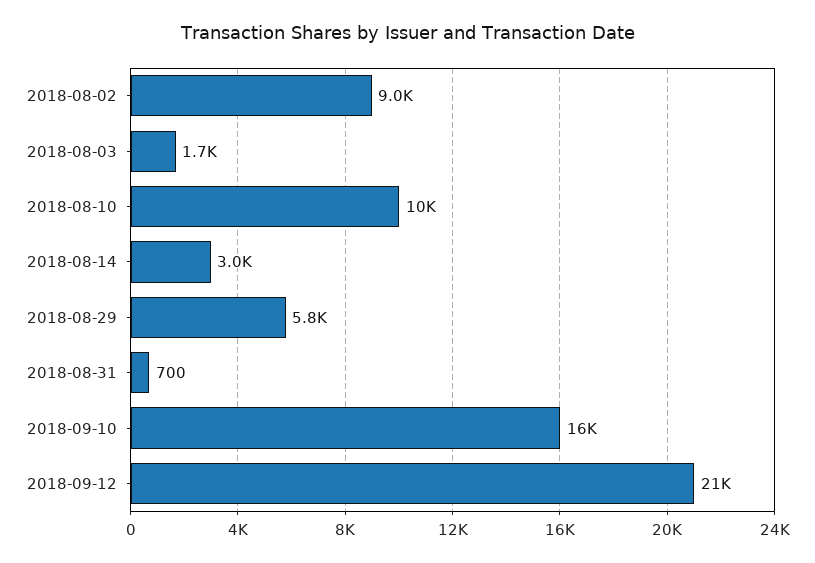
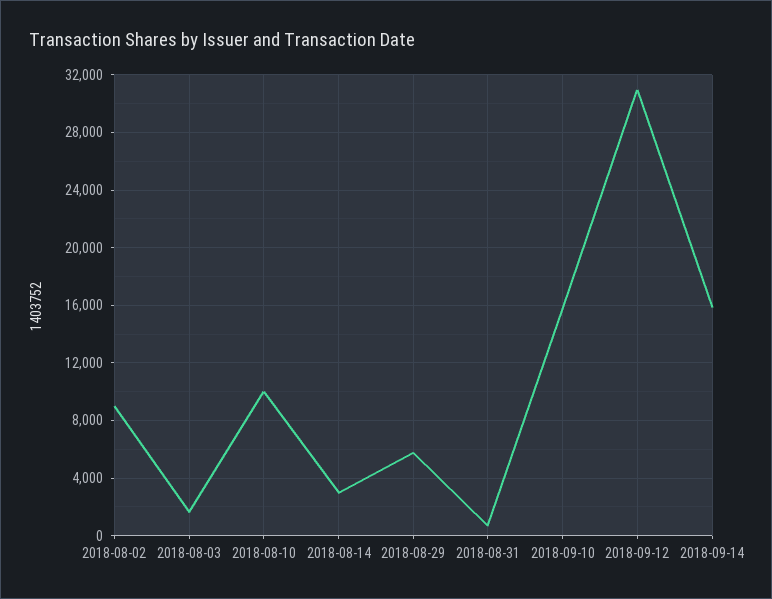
2018-09-12: 21000 -> 31000
2018-09-14: none -> 16000

